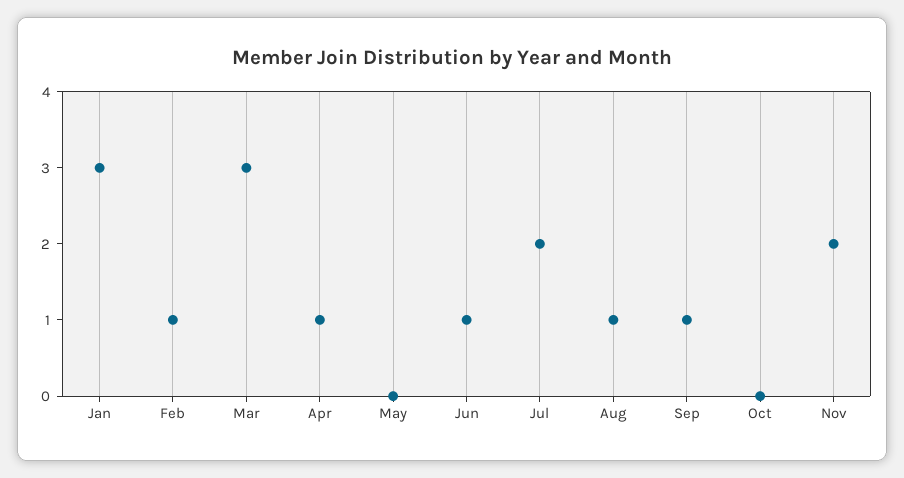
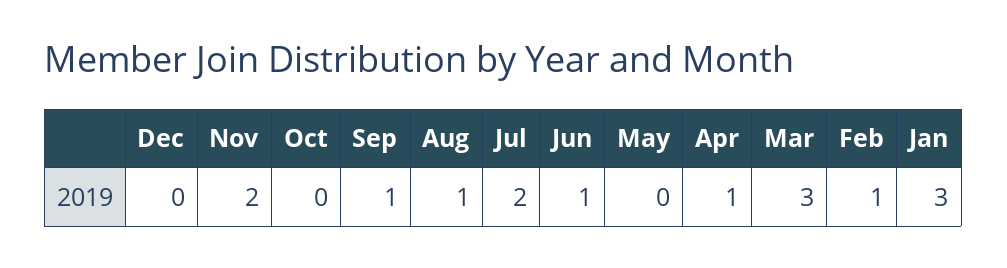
Dec: none -> 0

